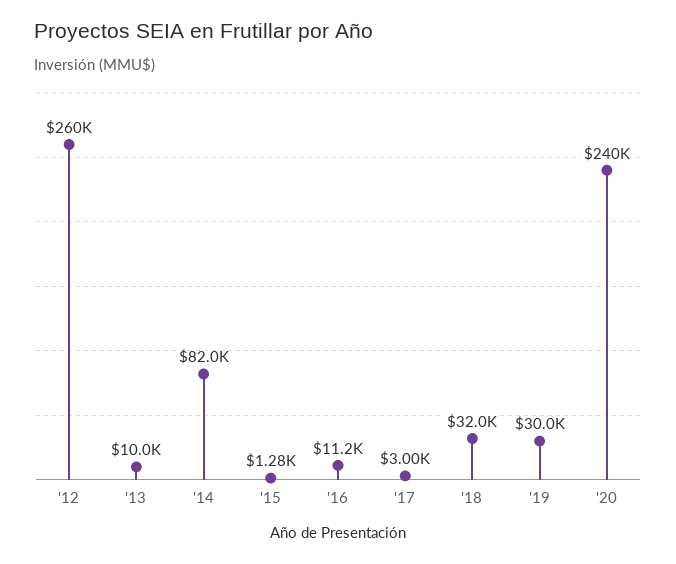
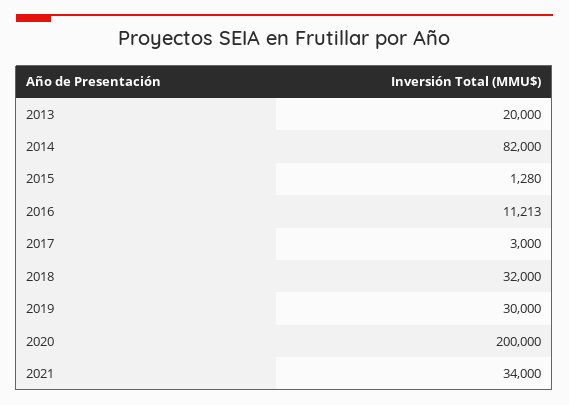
'12: 260000 -> none
'13: 10000 -> 20000
'20: 240000 -> 200000
2021: none -> 34000

